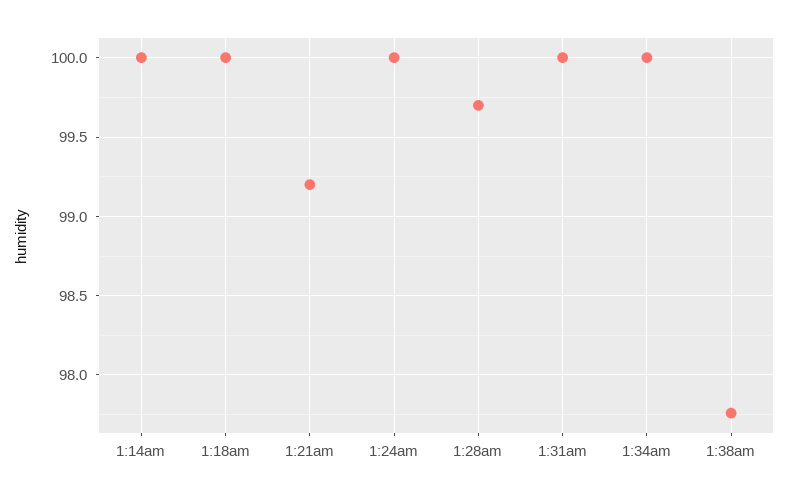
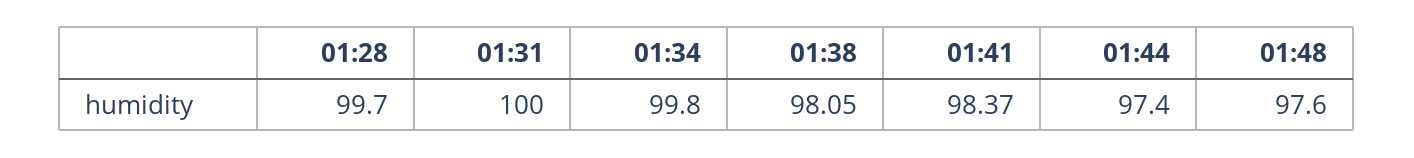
1:14am: 100 -> none
1:18am: 100 -> none
1:21am: 99.2 -> none
1:24am: 100 -> none
1:34am: 100 -> 99.8
1:38am: 97.75 -> 98.05
01:41: none -> 98.37
01:44: none -> 97.4
01:48: none -> 97.6

